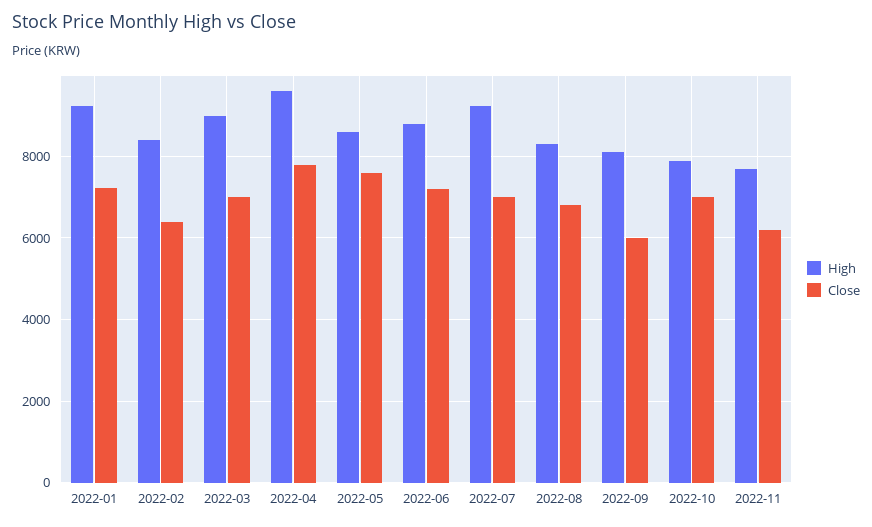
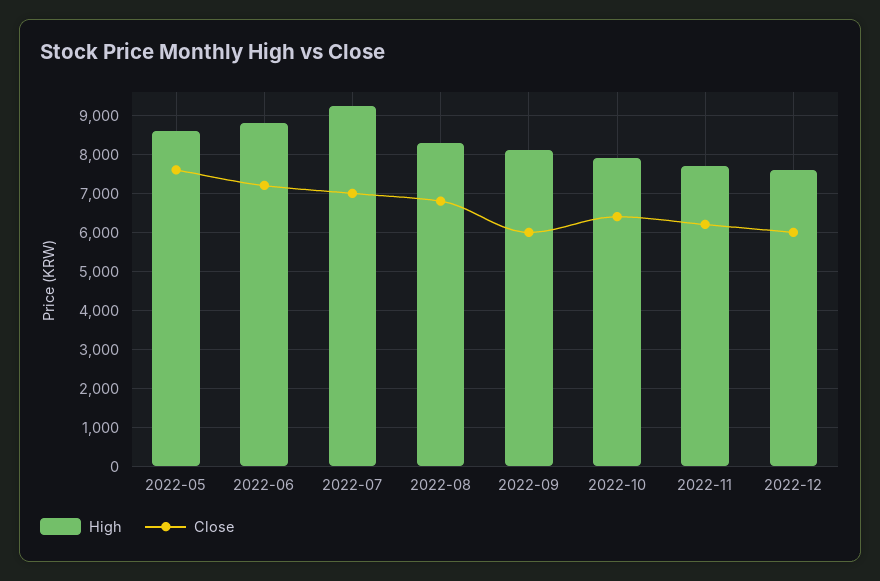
High, 2022-01: 9200 -> none
Close, 2022-01: 7200 -> none
High, 2022-02: 8400 -> none
Close, 2022-02: 6400 -> none
High, 2022-03: 9000 -> none
Close, 2022-03: 7000 -> none
High, 2022-04: 9600 -> none
Close, 2022-04: 7800 -> none
Close, 2022-10: 7000 -> 6400
High, 2022-12: none -> 7600
Close, 2022-12: none -> 6000

